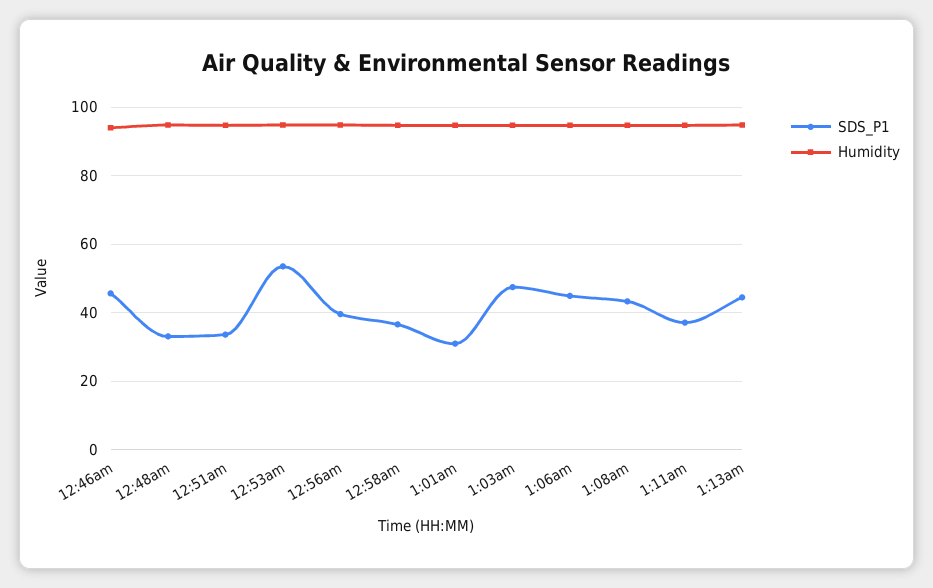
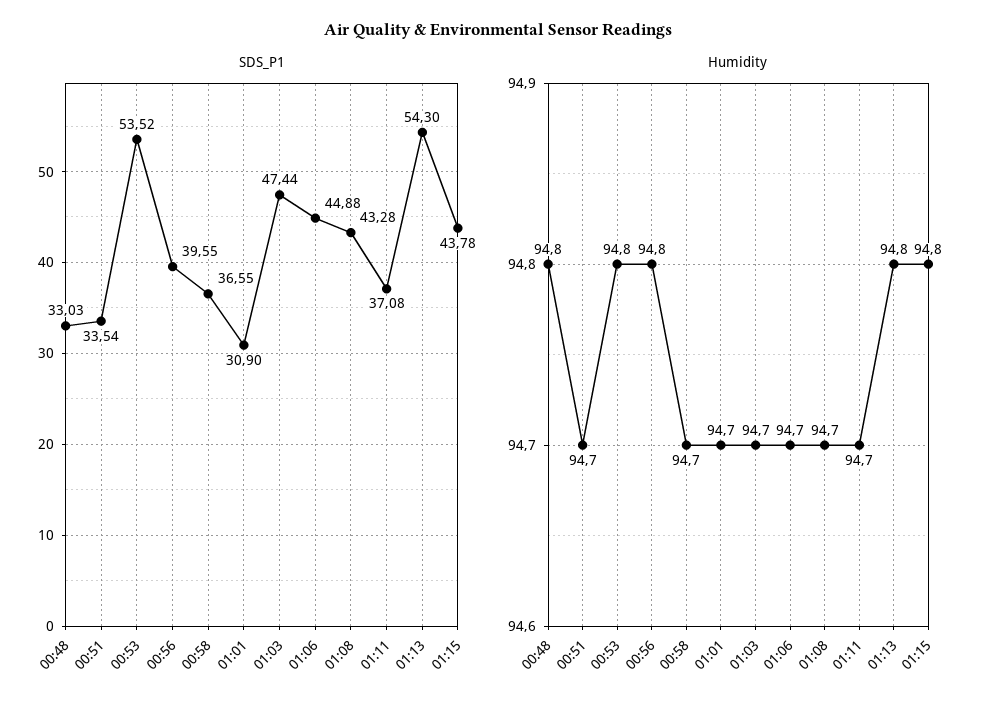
SDS_P1, 12:46am: 46 -> none
Humidity, 12:46am: 94 -> none
SDS_P1, 1:13am: 44 -> 54.3
SDS_P1, 01:15: none -> 43.78
Humidity, 01:15: none -> 94.8

